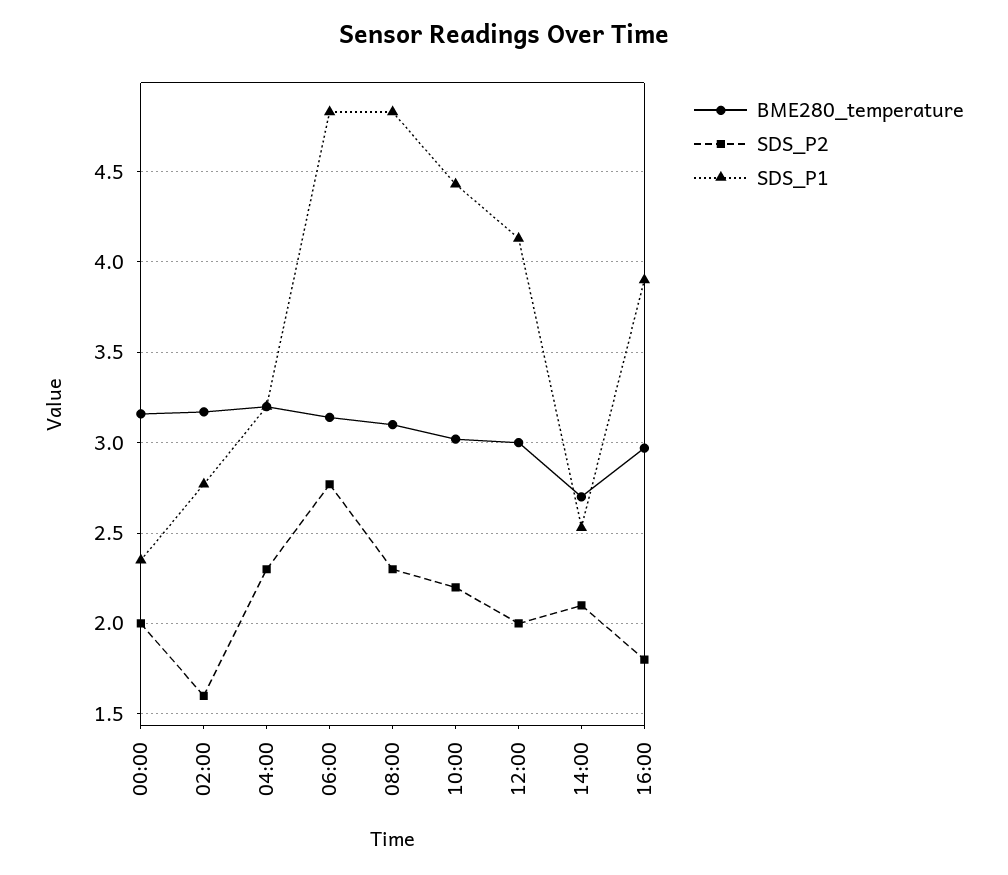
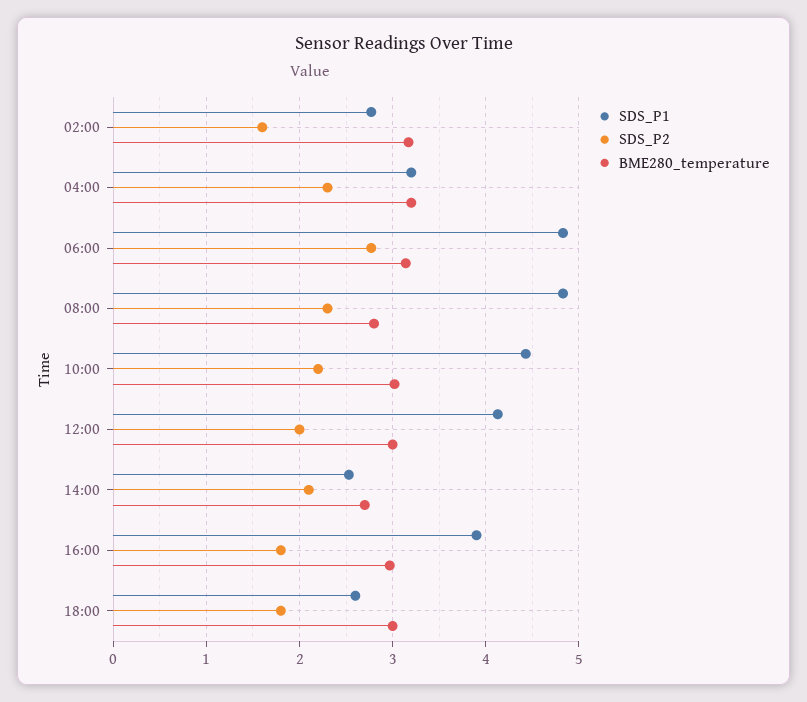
BME280_temperature, 00:00: 3.15 -> none
SDS_P2, 00:00: 2 -> none
SDS_P1, 00:00: 2.35 -> none
BME280_temperature, 08:00: 3.1 -> 2.8
SDS_P1, 18:00: none -> 2.6
SDS_P2, 18:00: none -> 1.8
BME280_temperature, 18:00: none -> 3

